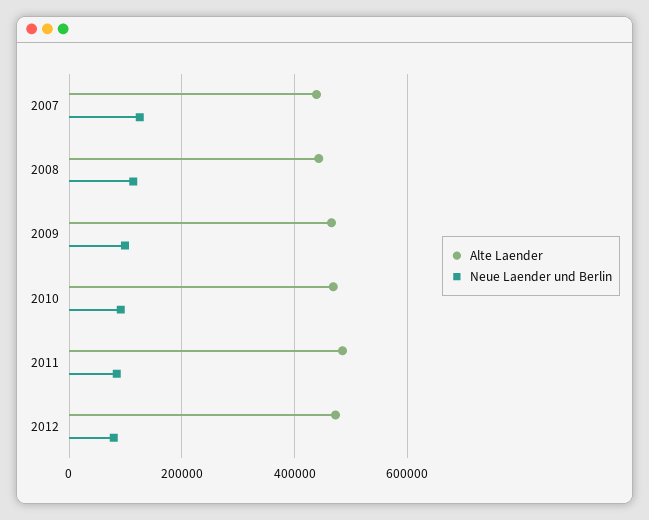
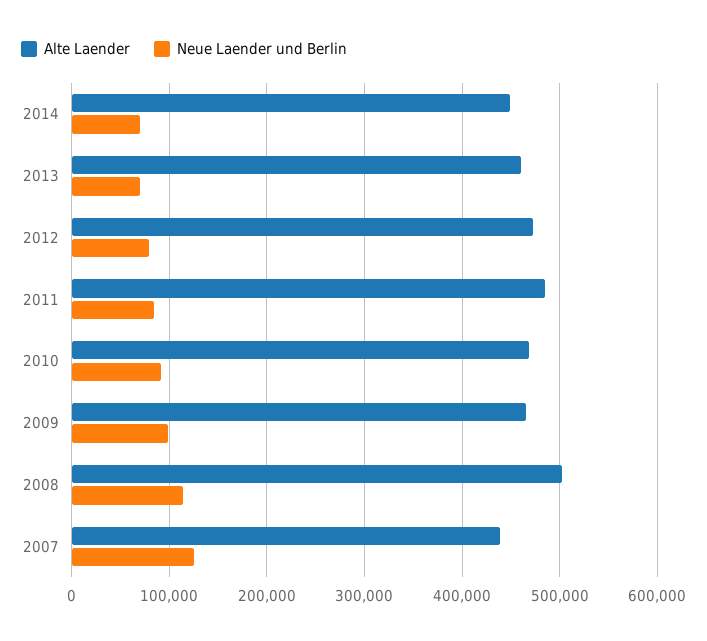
Alte Laender, 2008: 440000 -> 500000
Alte Laender, 2014: none -> 450000
Neue Laender und Berlin, 2014: none -> 70000
Alte Laender, 2013: none -> 460000
Neue Laender und Berlin, 2013: none -> 70000

